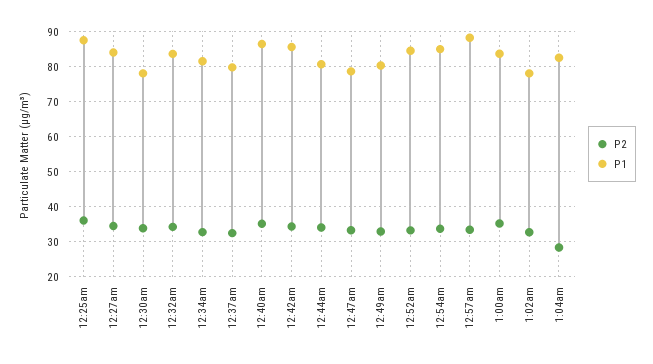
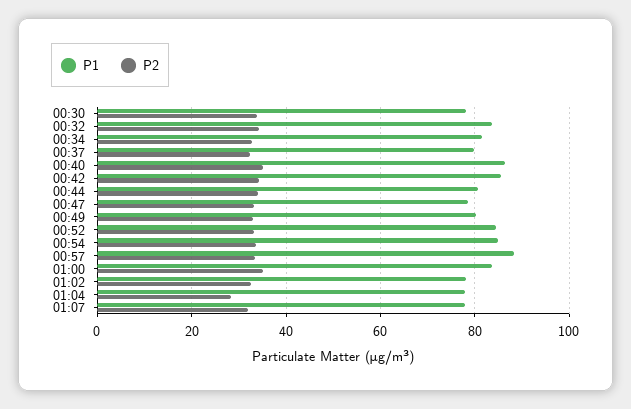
P2, 12:25am: 36 -> none
P1, 12:25am: 88 -> none
P2, 12:27am: 34 -> none
P1, 12:27am: 84 -> none
P1, 1:04am: 82 -> 78
P1, 01:07: none -> 78
P2, 01:07: none -> 32

